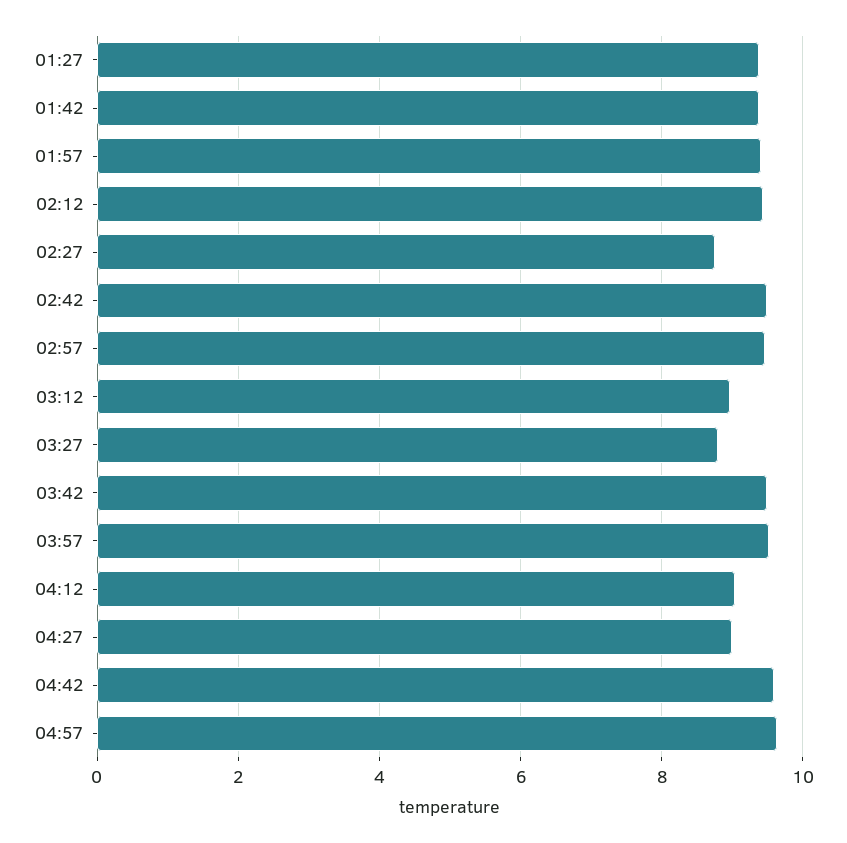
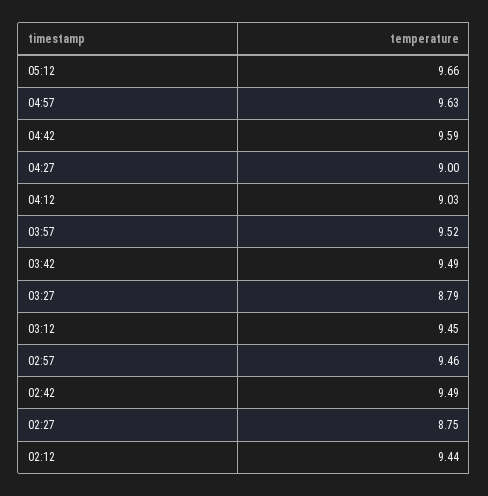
01:27: 9.4 -> none
01:42: 9.4 -> none
01:57: 9.4 -> none
03:12: 9 -> 9.45
05:12: none -> 9.66

